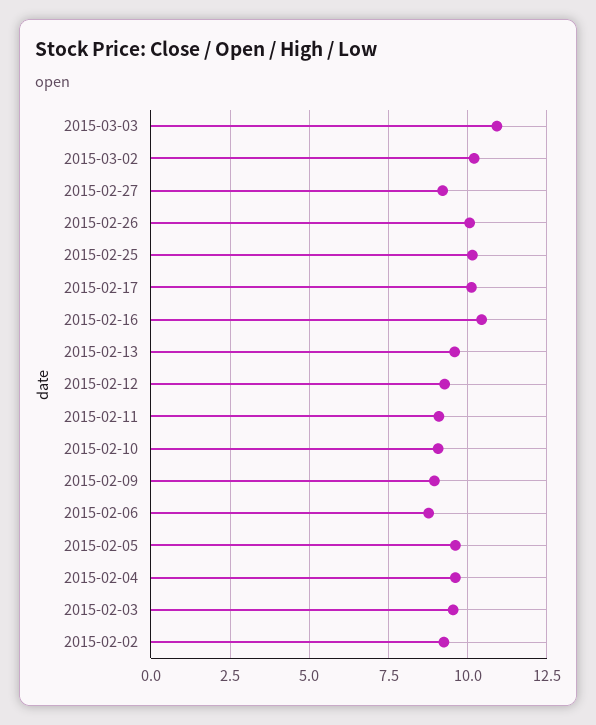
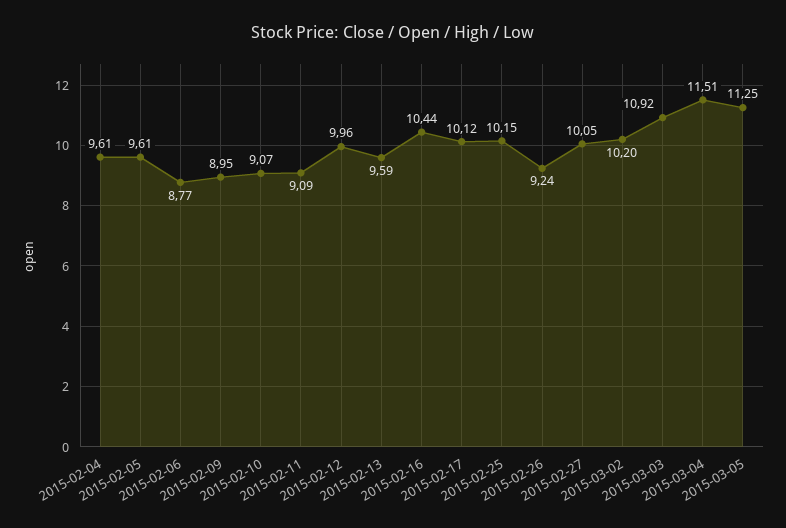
2015-02-27: 9.25 -> 10.05
2015-02-26: 10 -> 9.24
2015-02-12: 9.25 -> 9.96
2015-02-03: 9.5 -> none
2015-02-02: 9.25 -> none
2015-03-04: none -> 11.51
2015-03-05: none -> 11.25

